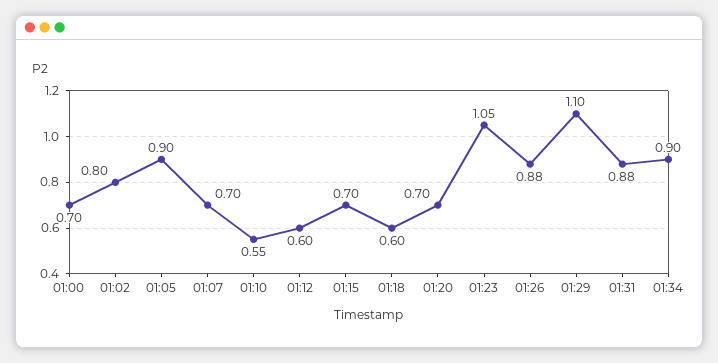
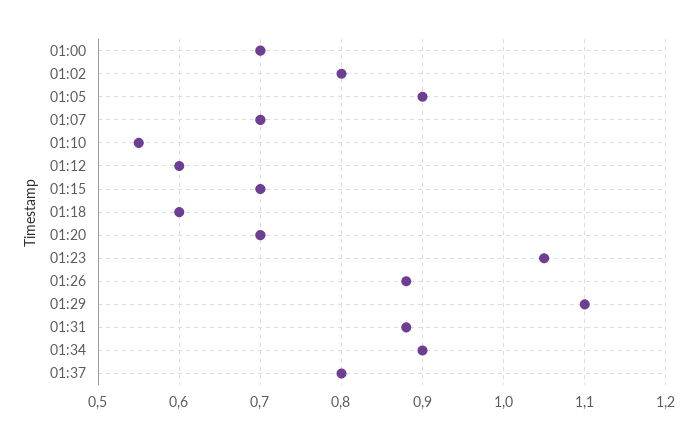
01:37: none -> 0.8

